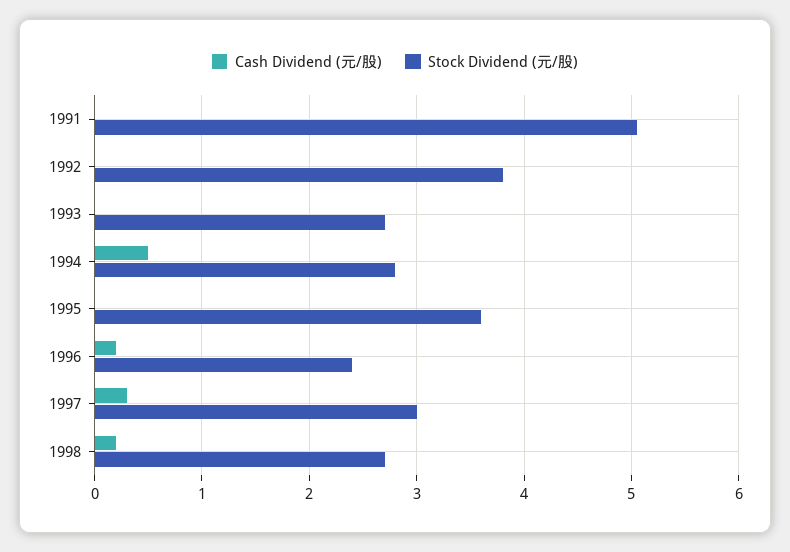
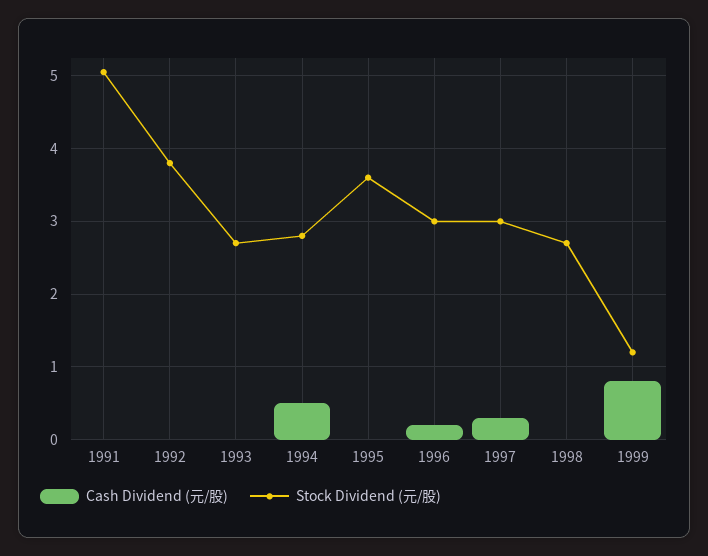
Stock Dividend (元/股), 1996: 2.4 -> 3
Cash Dividend (元/股), 1998: 0.2 -> 0
Cash Dividend (元/股), 1999: none -> 0.8
Stock Dividend (元/股), 1999: none -> 1.2

